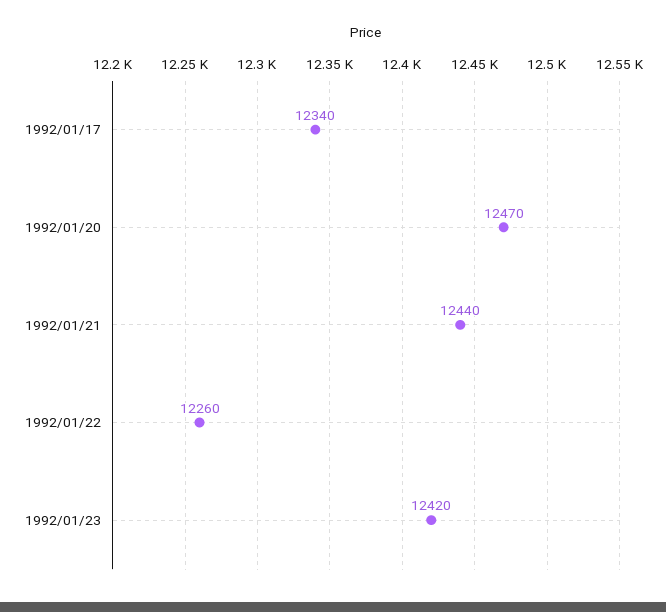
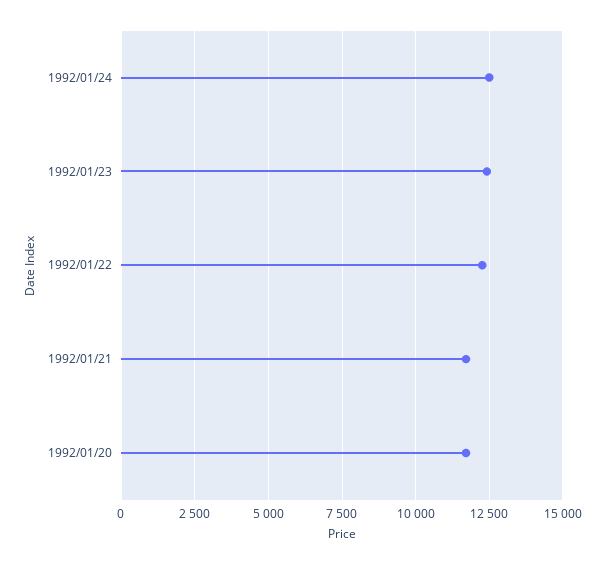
1992/01/17: 12340 -> none
1992/01/20: 12470 -> 11750
1992/01/21: 12440 -> 11750
1992/01/24: none -> 12500

